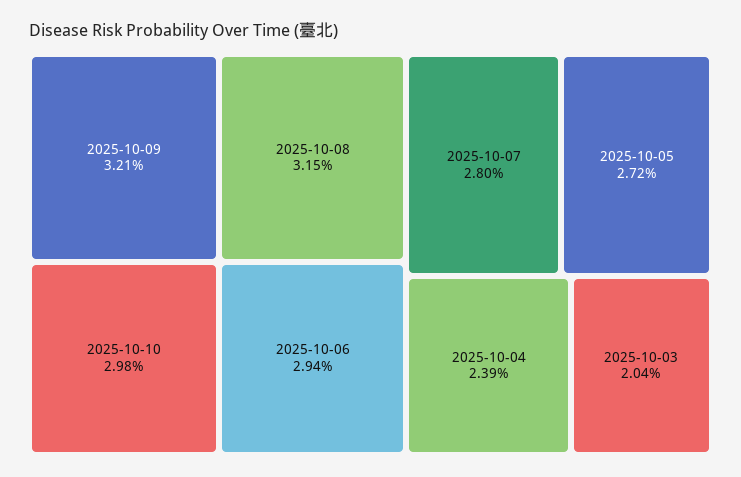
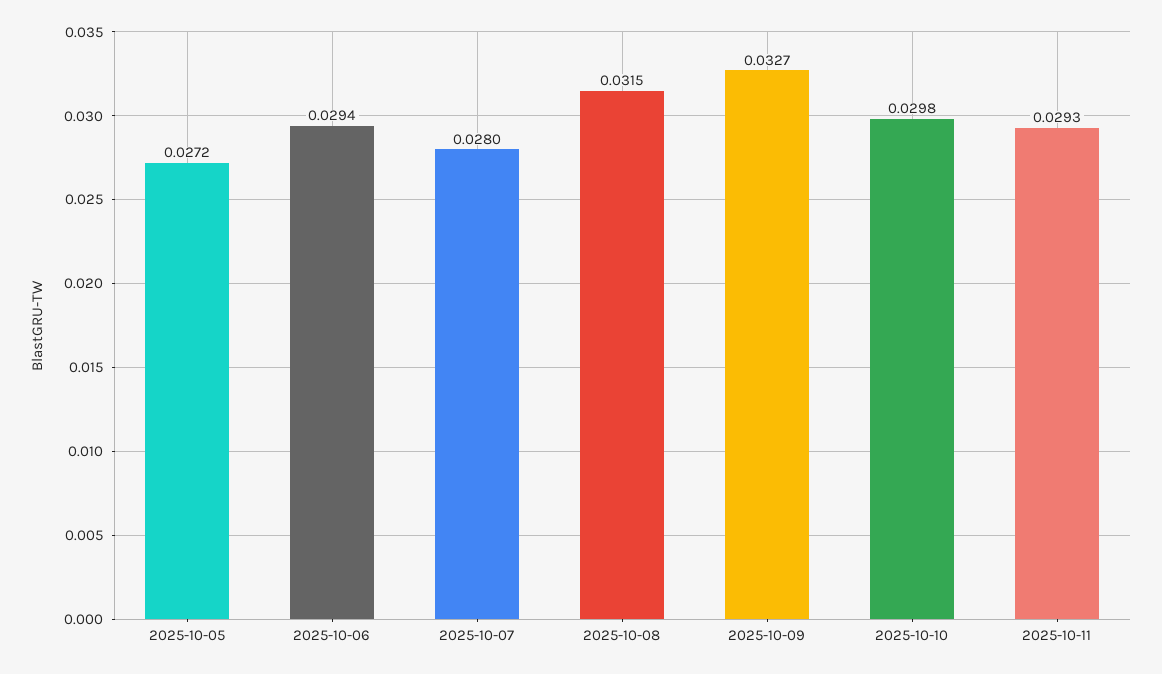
2025-10-09: 0.0321 -> 0.0327
2025-10-04: 0.0239 -> none
2025-10-03: 0.0204 -> none
2025-10-11: none -> 0.0293

